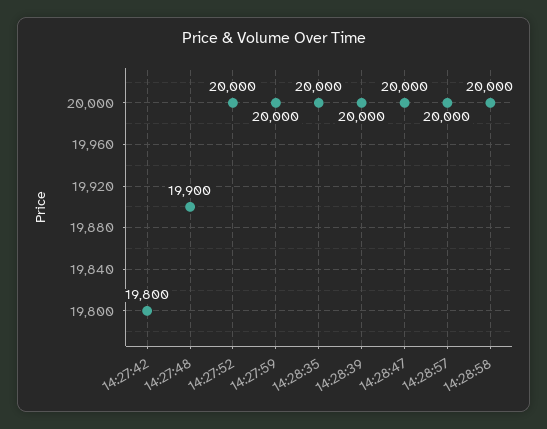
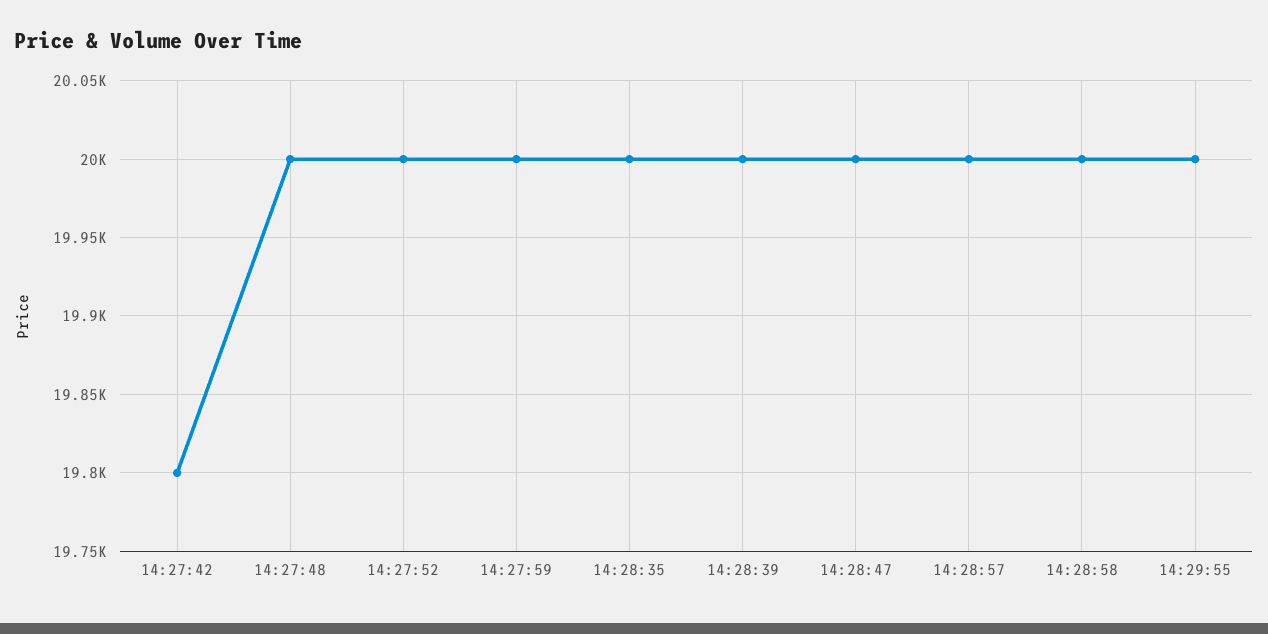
14:27:48: 19900 -> 20000
14:29:55: none -> 20000

